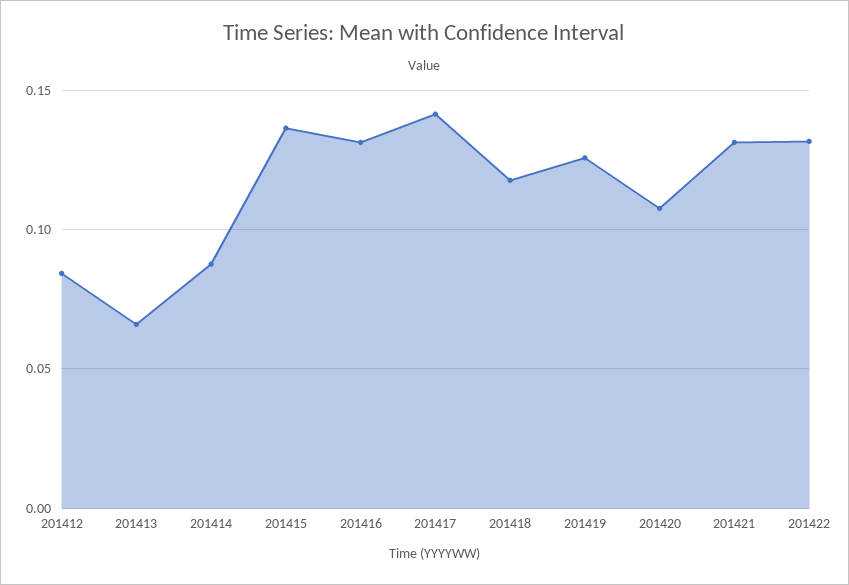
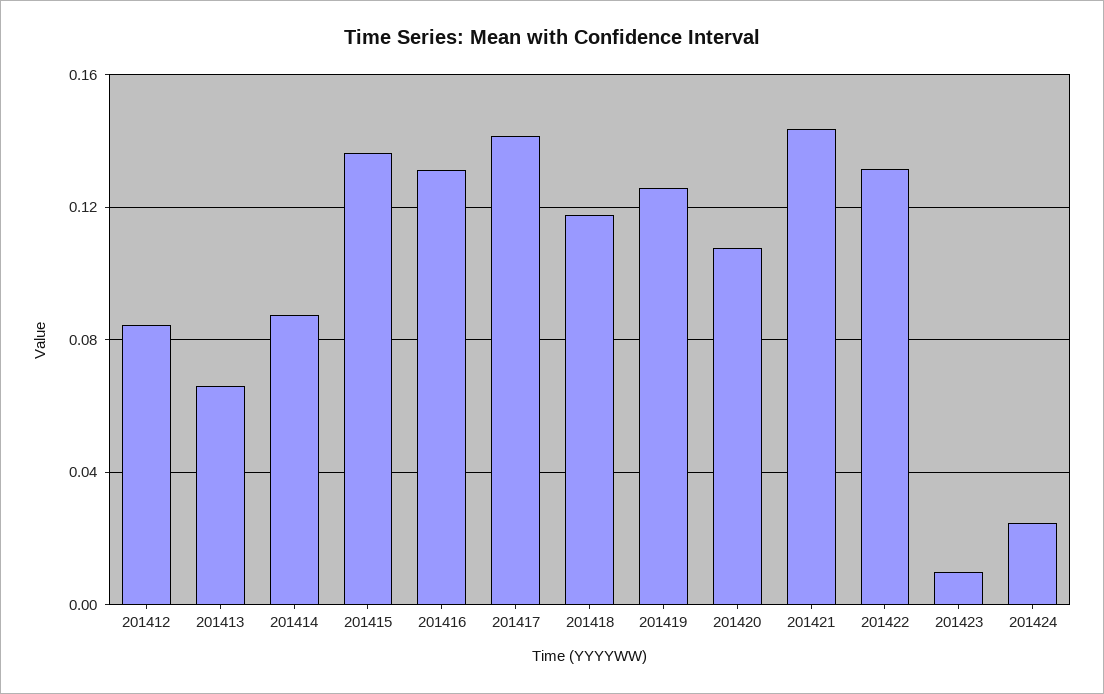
201421: 0.13 -> 0.145
201423: none -> 0.01
201424: none -> 0.025

